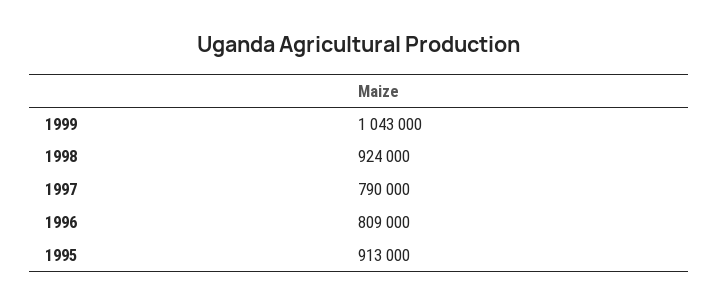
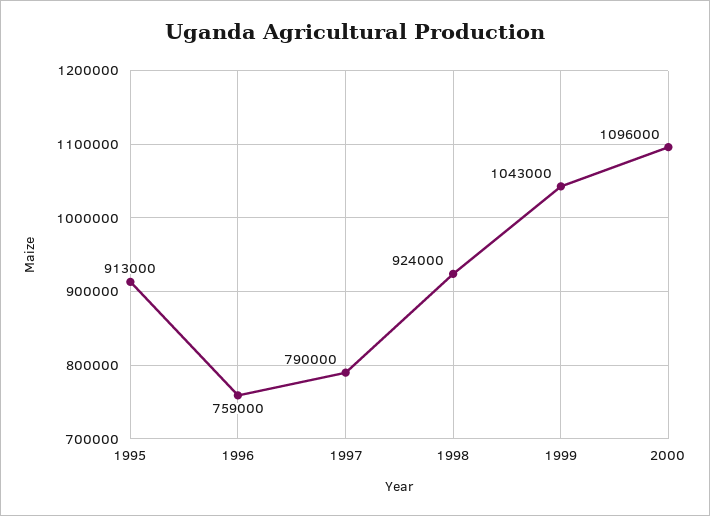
1996: 809000 -> 759000
2000: none -> 1096000

